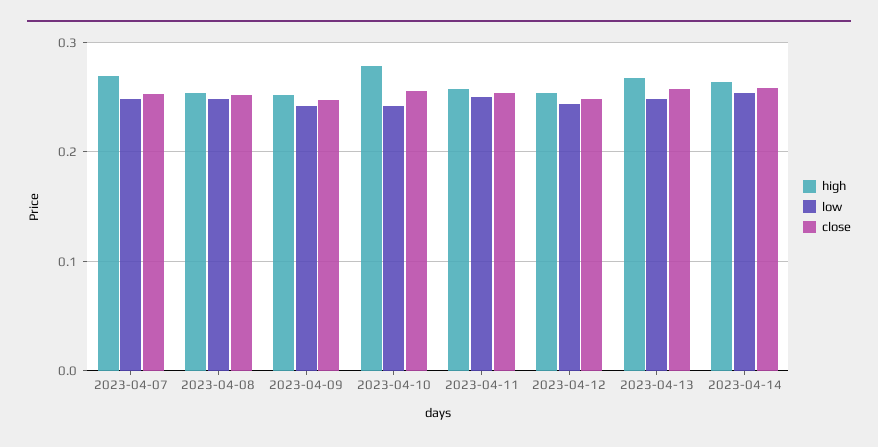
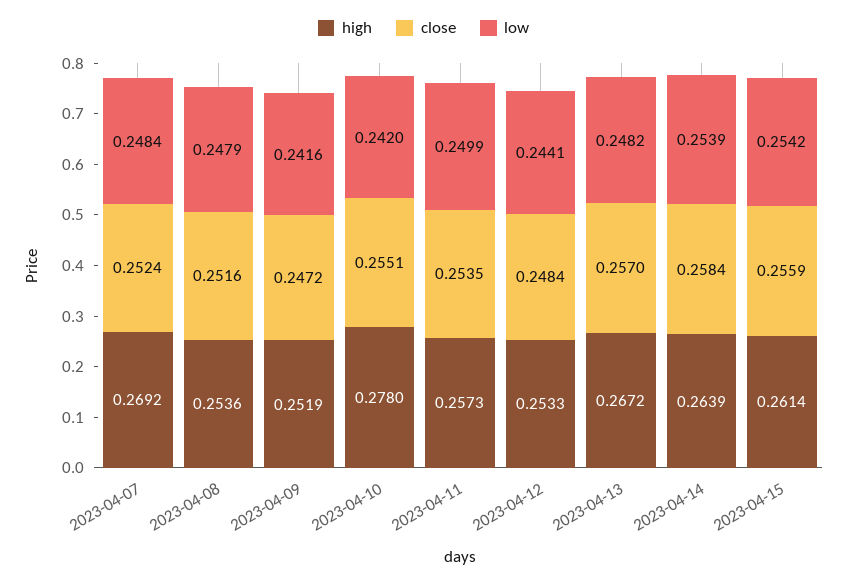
high, 2023-04-15: none -> 0.2614
close, 2023-04-15: none -> 0.2559
low, 2023-04-15: none -> 0.2542

